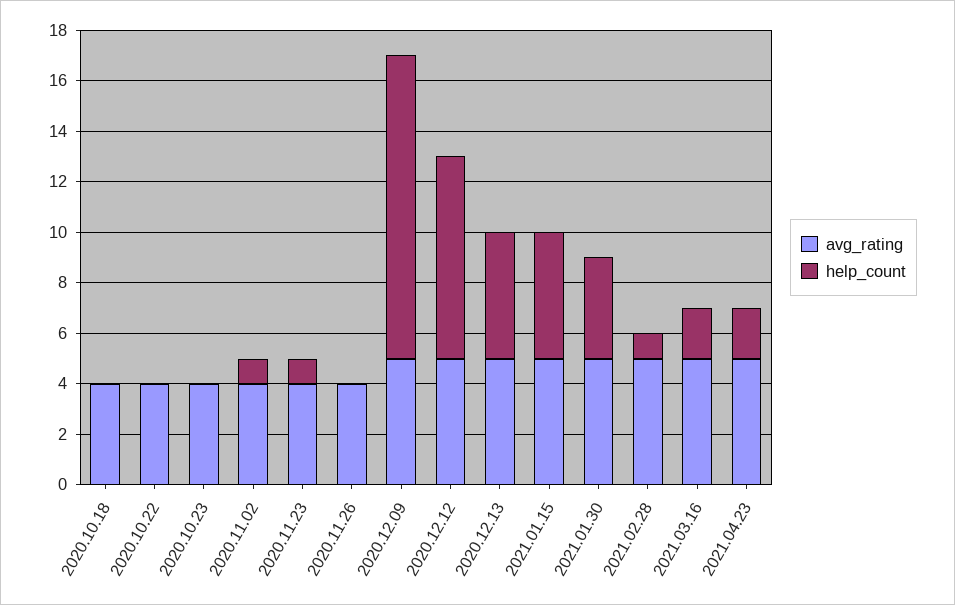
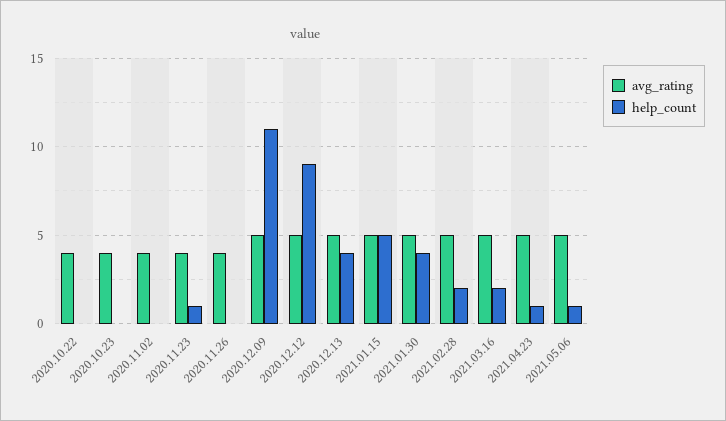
avg_rating, 2020.10.18: 4 -> none
help_count, 2020.10.18: 0 -> none
help_count, 2020.11.02: 1 -> 0
help_count, 2020.12.09: 12 -> 11
help_count, 2020.12.12: 8 -> 9
help_count, 2020.12.13: 5 -> 4
help_count, 2021.02.28: 1 -> 2
help_count, 2021.04.23: 2 -> 1
avg_rating, 2021.05.06: none -> 5
help_count, 2021.05.06: none -> 1

